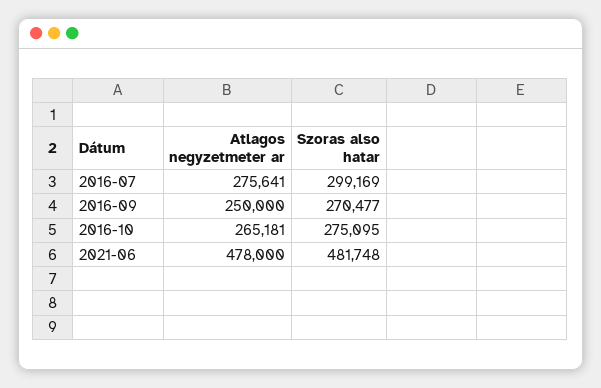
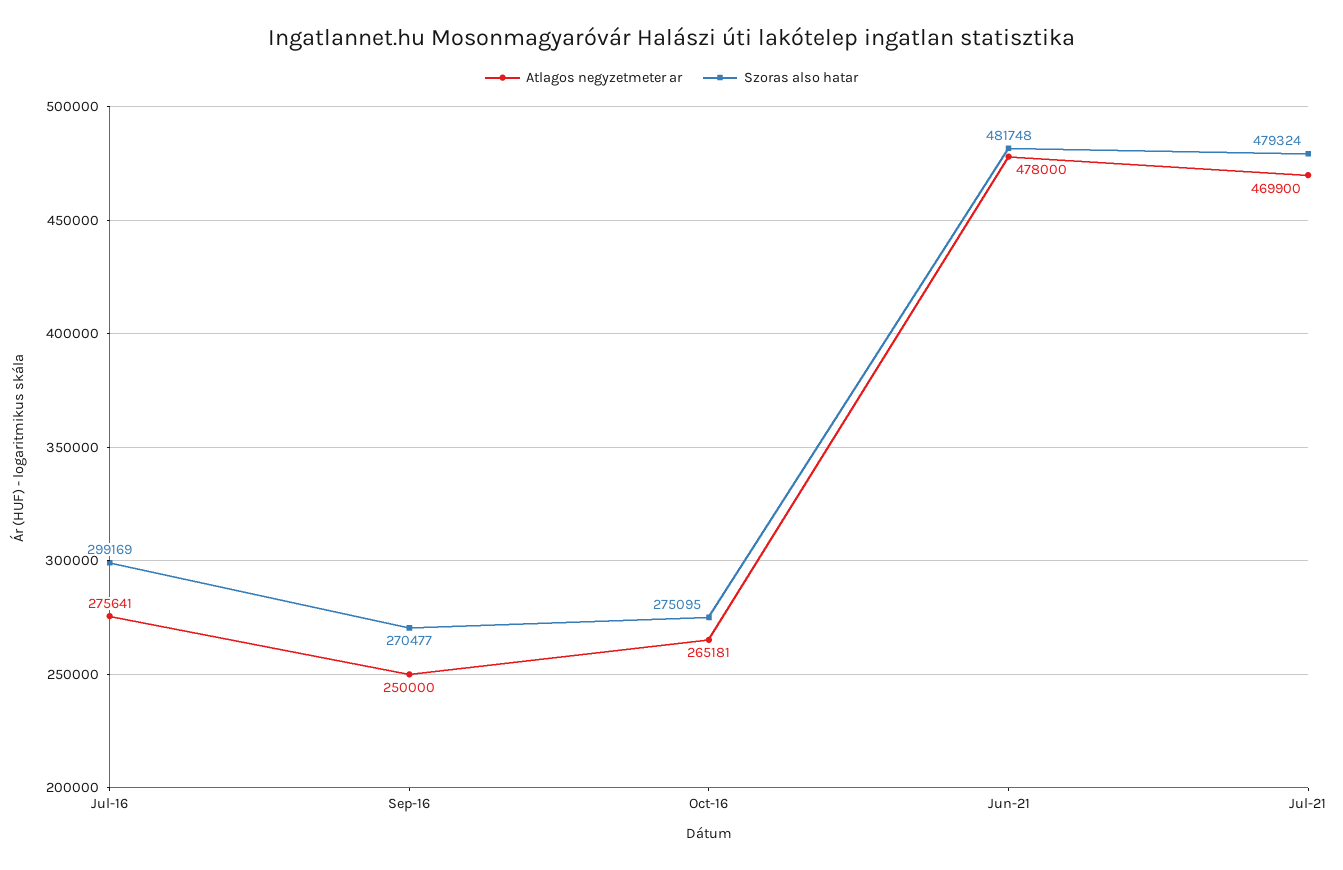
Atlagos negyzetmeter ar, Jul-21: none -> 469900
Szoras also hatar, Jul-21: none -> 479324

